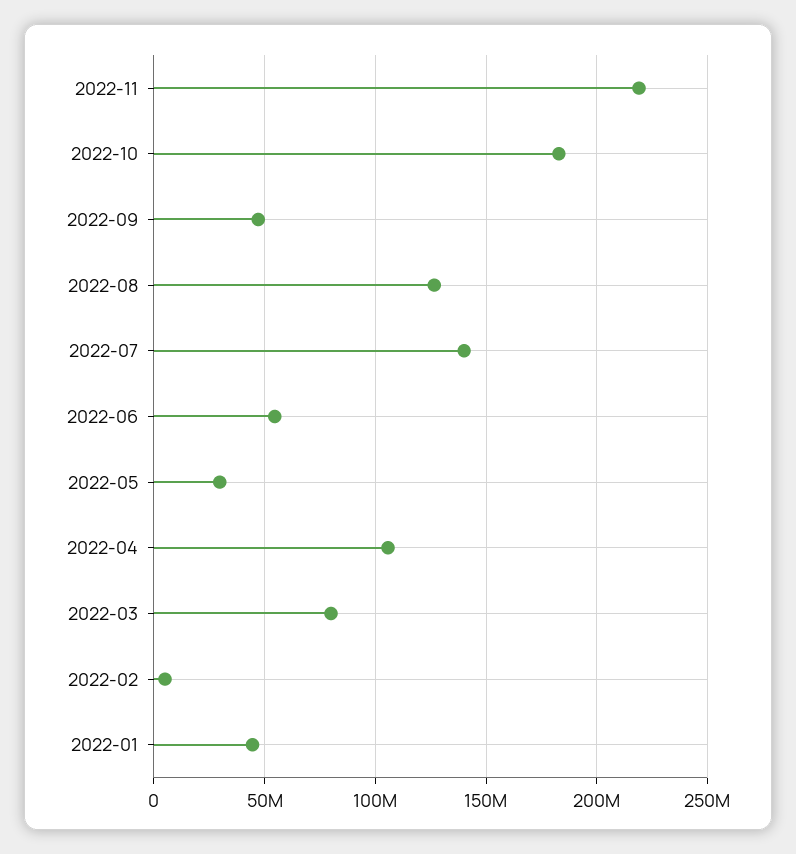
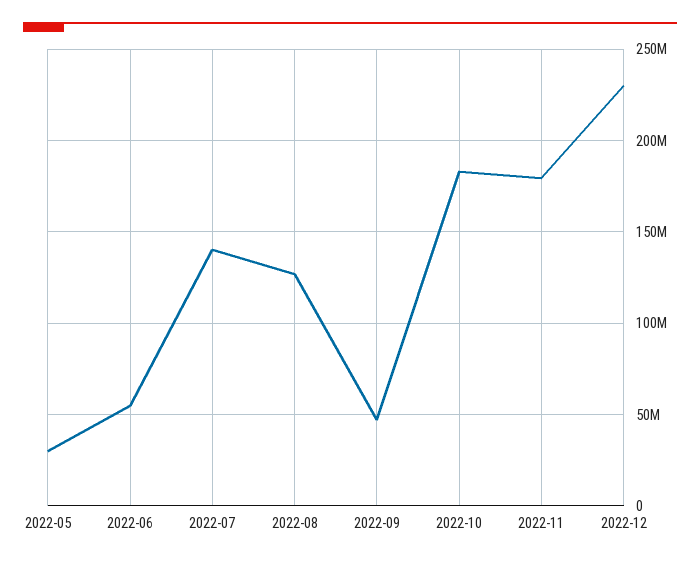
2022-11: 220000000 -> 180000000
2022-04: 105000000 -> none
2022-03: 80000000 -> none
2022-02: 5000000 -> none
2022-01: 45000000 -> none
2022-12: none -> 230000000

